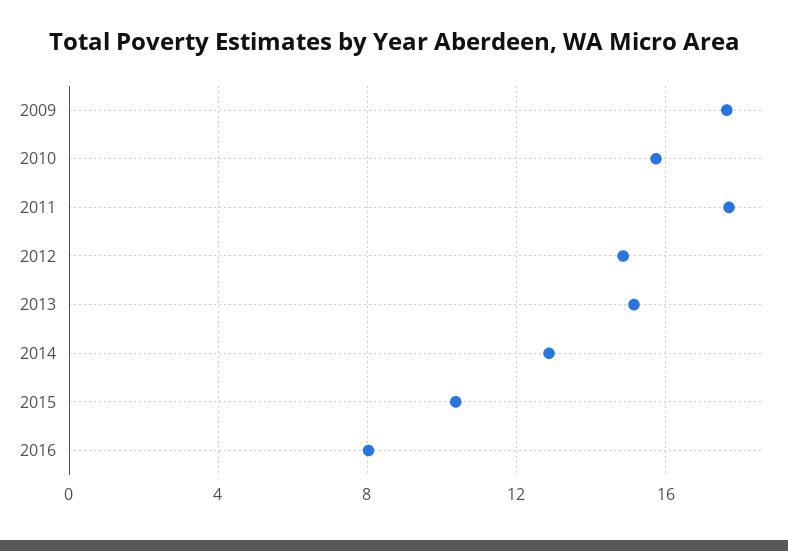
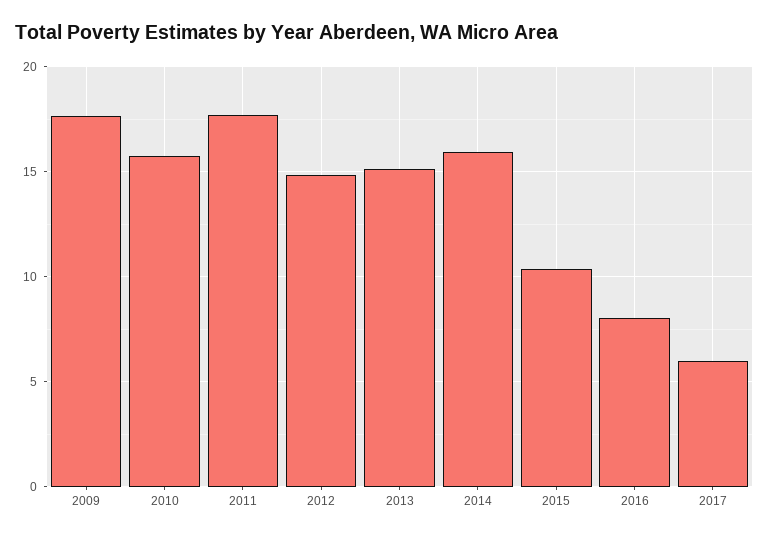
2014: 13 -> 16
2017: none -> 6

